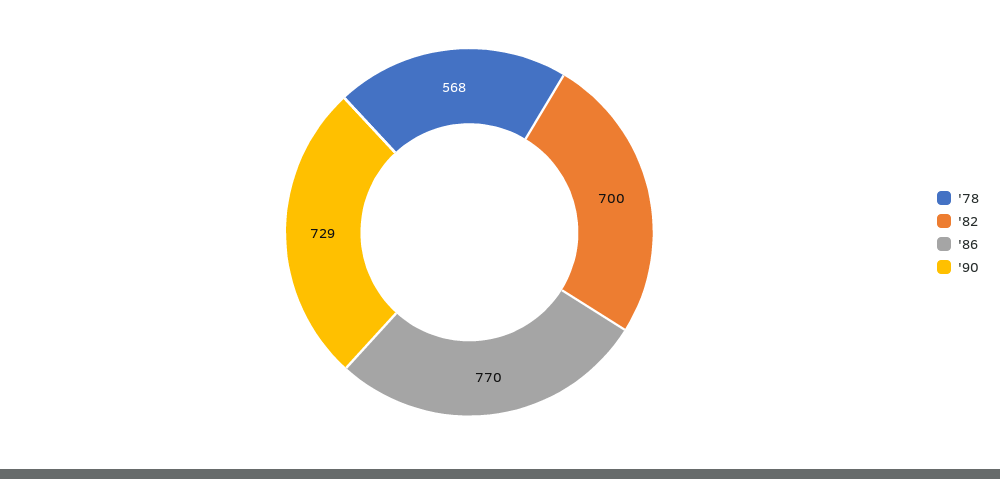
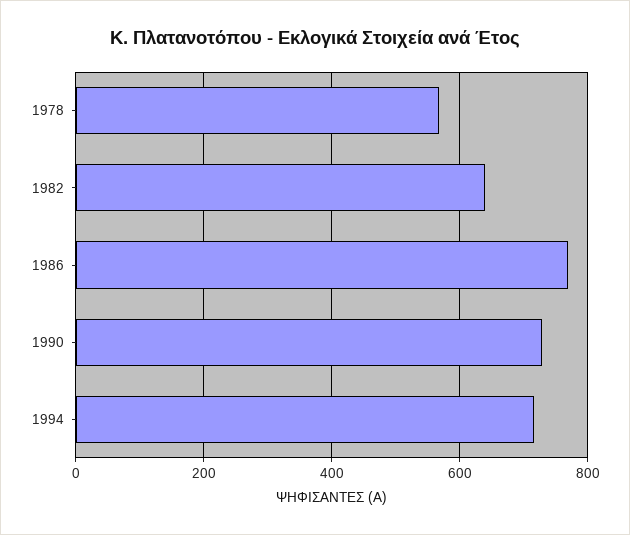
'82: 700 -> 640
1994: none -> 720

